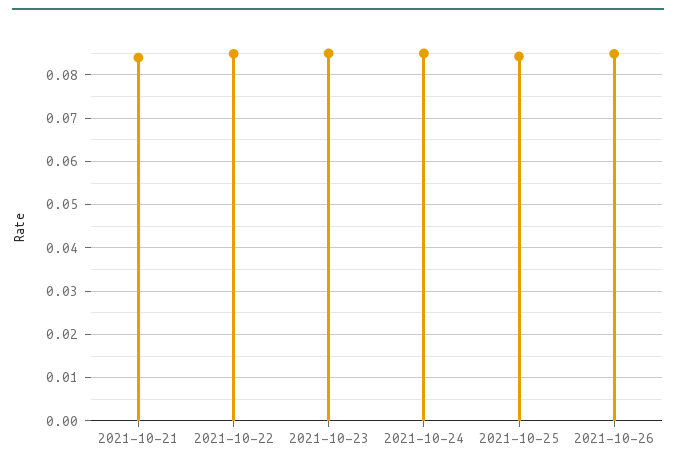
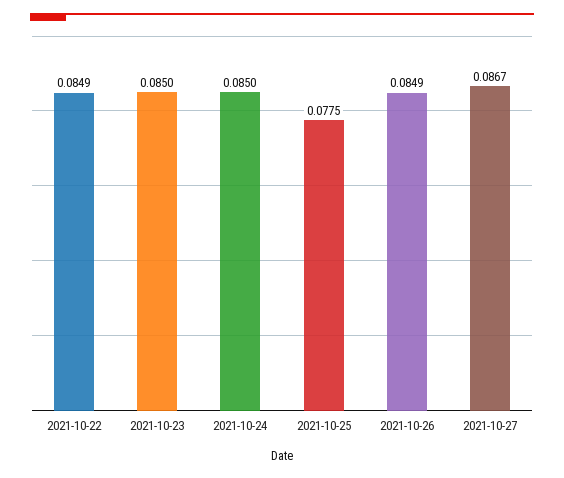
2021-10-21: 0.084 -> none
2021-10-25: 0.084 -> 0.0775
2021-10-27: none -> 0.0867

